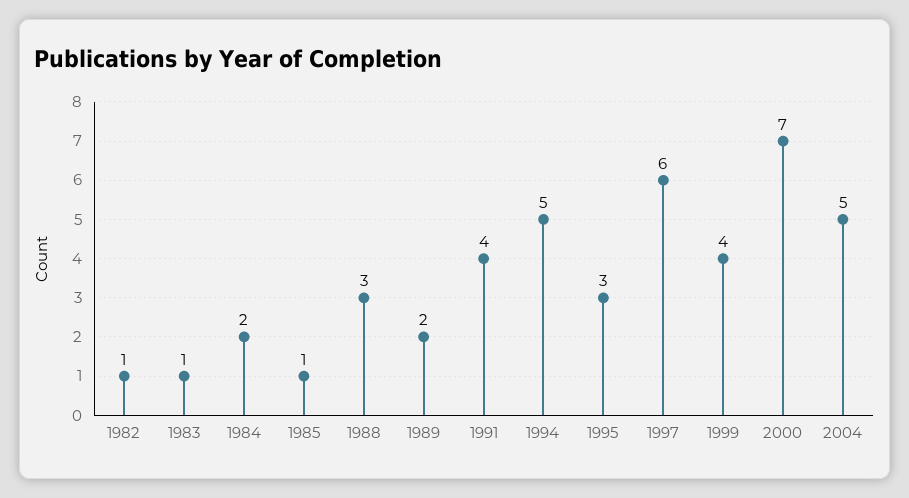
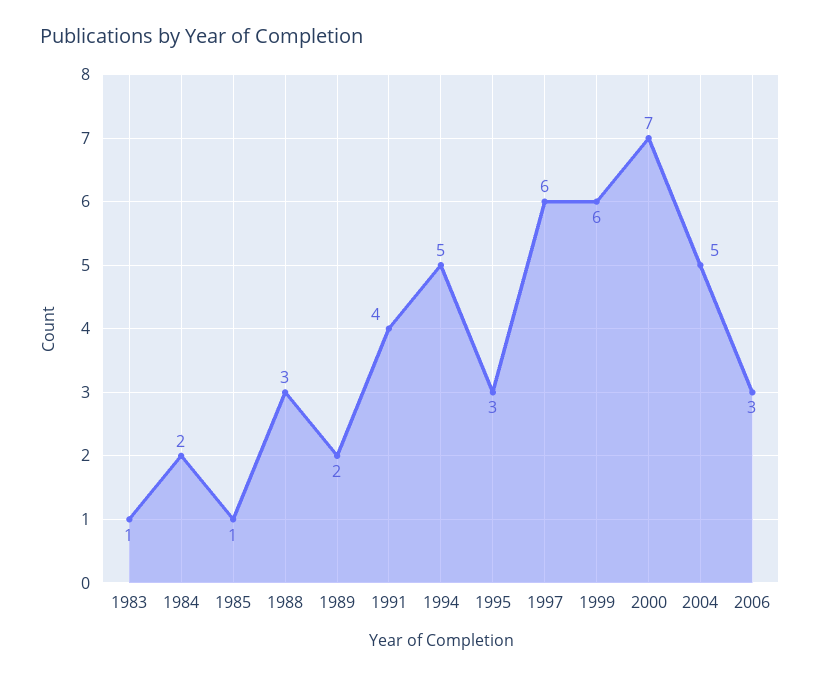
1982: 1 -> none
1999: 4 -> 6
2006: none -> 3

